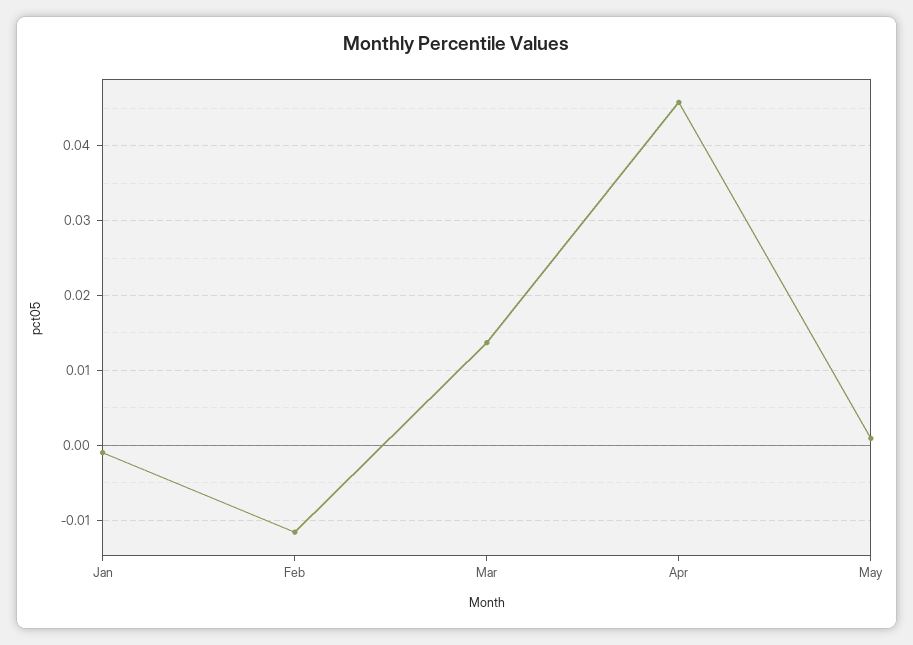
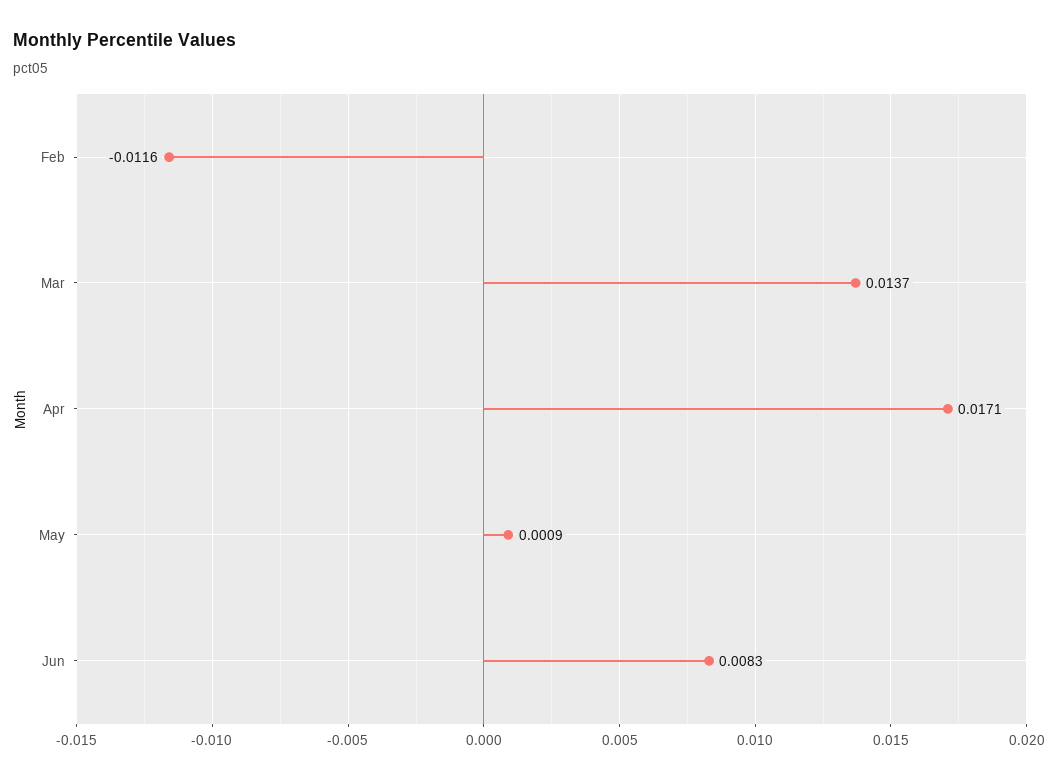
Jan: -0.001 -> none
Apr: 0.046 -> 0.0171
Jun: none -> 0.0083

